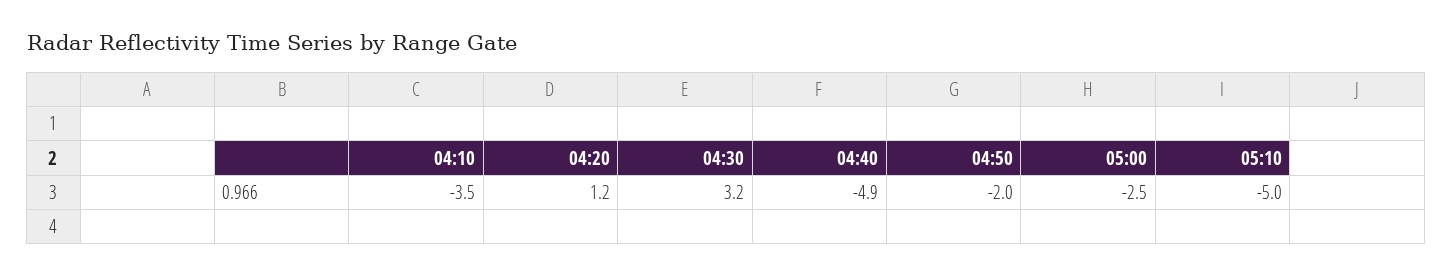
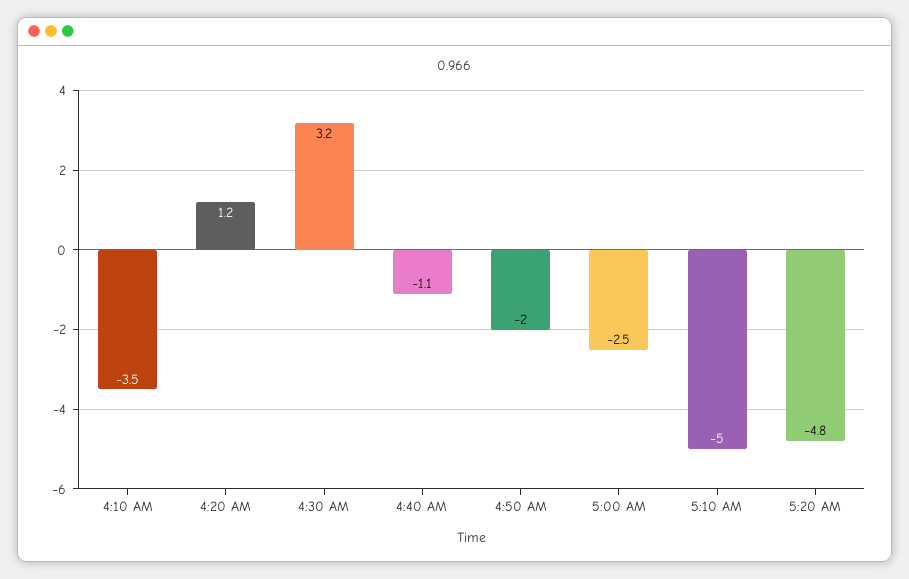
04:40: -4.9 -> -1.1
5:20 AM: none -> -4.8

